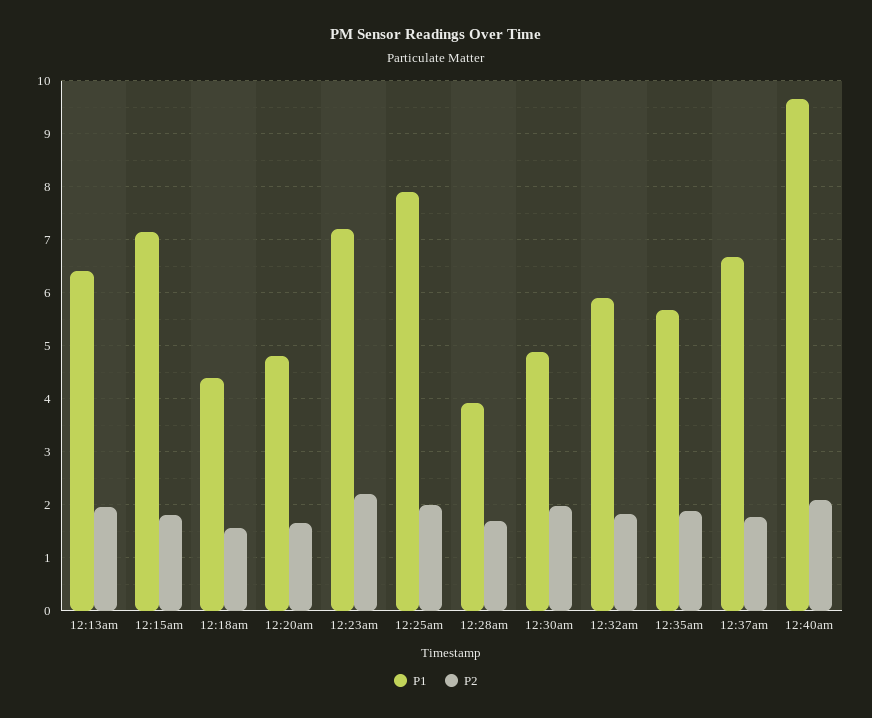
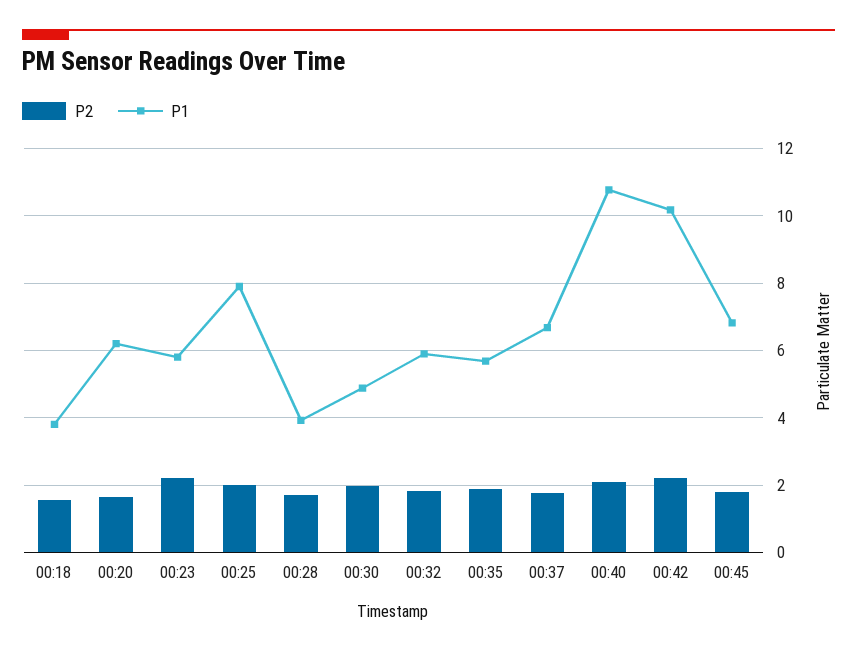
P1, 12:13am: 6.4 -> none
P2, 12:13am: 2 -> none
P1, 12:15am: 7.2 -> none
P2, 12:15am: 1.8 -> none
P1, 12:18am: 4.4 -> 3.8
P1, 12:20am: 4.8 -> 6.2
P1, 12:23am: 7.2 -> 5.8
P1, 12:40am: 9.6 -> 10.8
P2, 00:42: none -> 2.2
P1, 00:42: none -> 10.2
P2, 00:45: none -> 1.8
P1, 00:45: none -> 6.8

